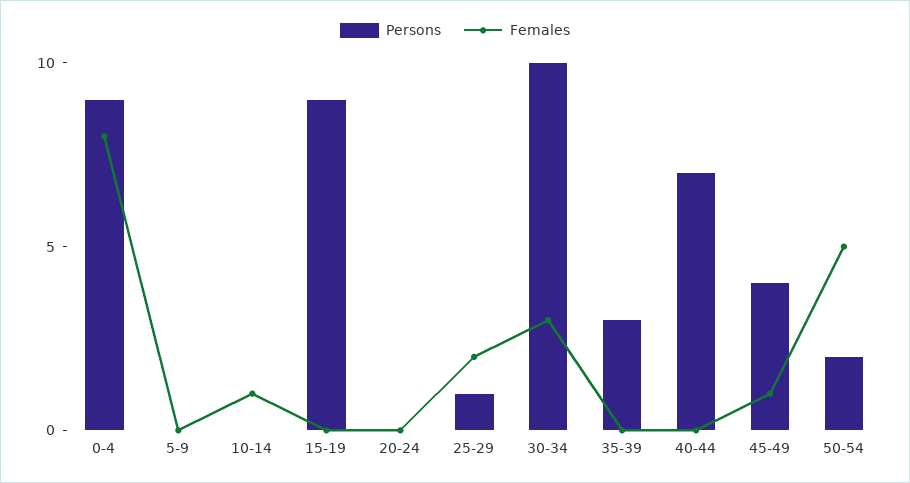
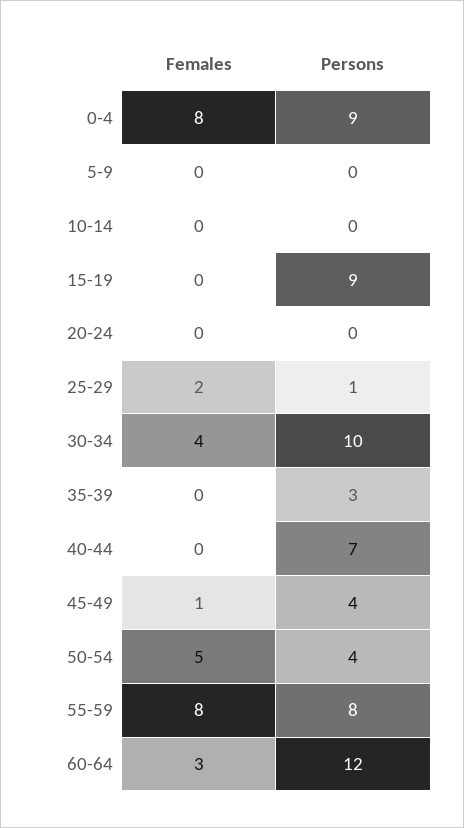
Females, 10-14: 1 -> 0
Females, 30-34: 3 -> 4
Persons, 50-54: 2 -> 4
Females, 55-59: none -> 8
Persons, 55-59: none -> 8
Females, 60-64: none -> 3
Persons, 60-64: none -> 12

